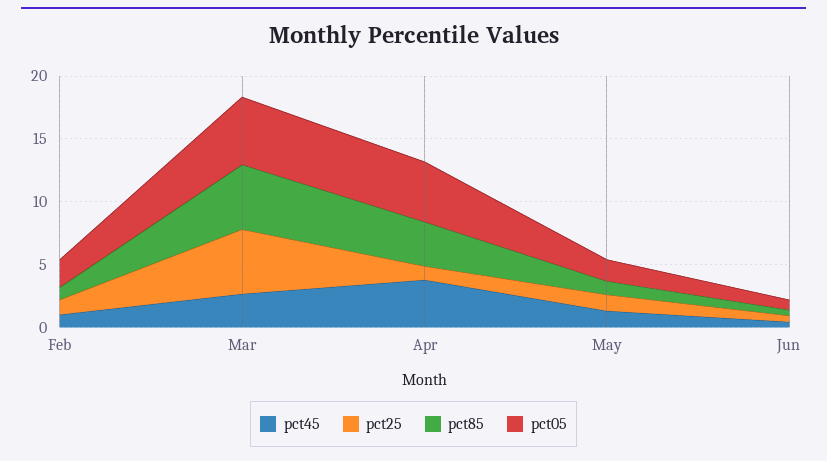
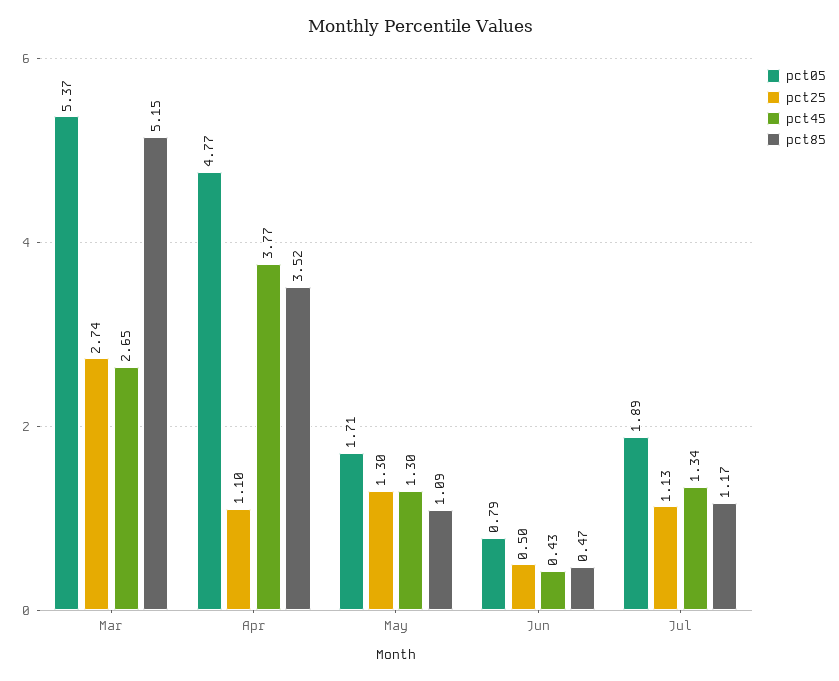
pct45, Feb: 1 -> none
pct25, Feb: 1 -> none
pct85, Feb: 1 -> none
pct05, Feb: 2 -> none
pct25, Mar: 5 -> 2.74
pct05, Jul: none -> 1.89
pct25, Jul: none -> 1.13
pct45, Jul: none -> 1.34
pct85, Jul: none -> 1.17

